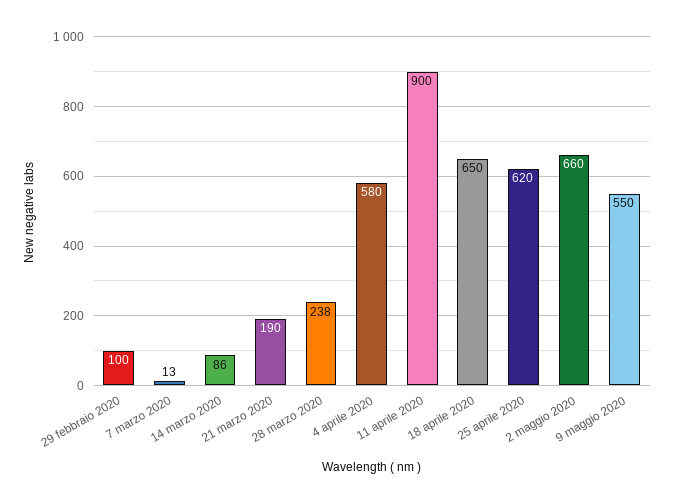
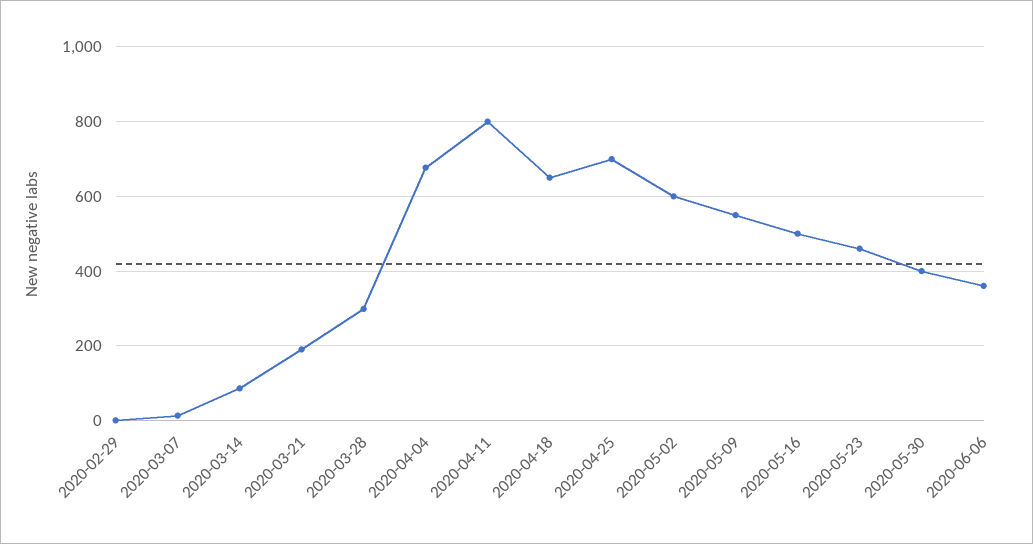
29 febbraio 2020: 100 -> 0
28 marzo 2020: 238 -> 300
4 aprile 2020: 580 -> 680
11 aprile 2020: 900 -> 800
25 aprile 2020: 620 -> 700
2 maggio 2020: 660 -> 600
2020-05-16: none -> 500
2020-05-23: none -> 460
2020-05-30: none -> 400
2020-06-06: none -> 360

